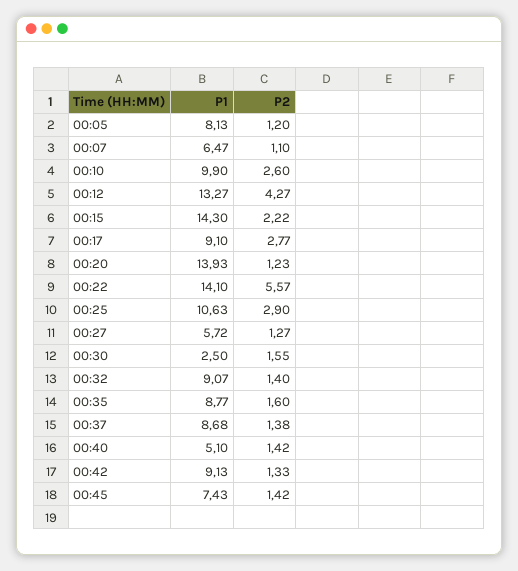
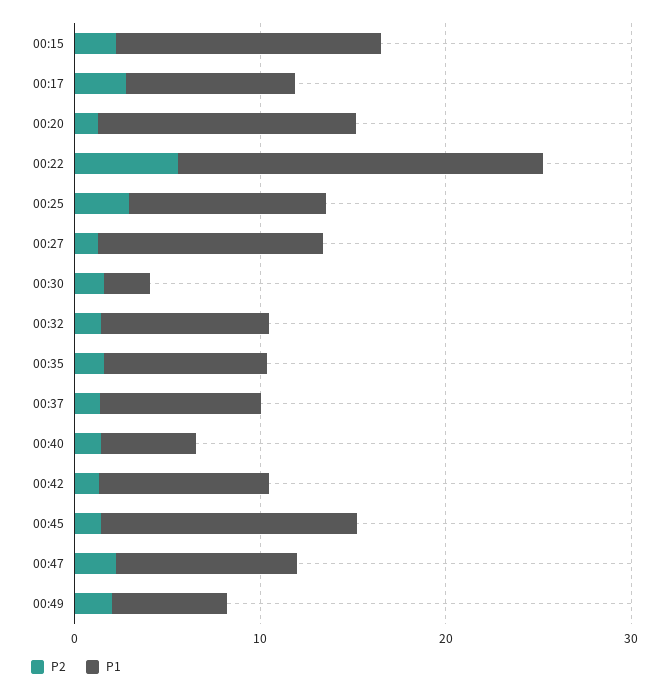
P1, 00:05: 8.13 -> none
P2, 00:05: 1.2 -> none
P1, 00:07: 6.47 -> none
P2, 00:07: 1.1 -> none
P1, 00:10: 9.9 -> none
P2, 00:10: 2.6 -> none
P1, 00:12: 13.27 -> none
P2, 00:12: 4.27 -> none
P1, 00:22: 14.1 -> 20
P1, 00:27: 5.72 -> 12
P1, 00:45: 7.43 -> 14
P2, 00:47: none -> 2
P1, 00:47: none -> 10
P2, 00:49: none -> 2
P1, 00:49: none -> 6

